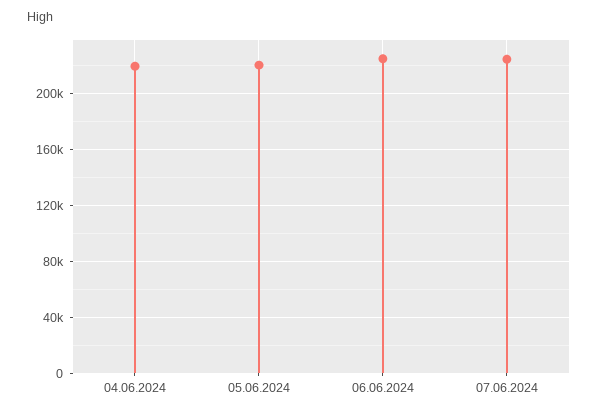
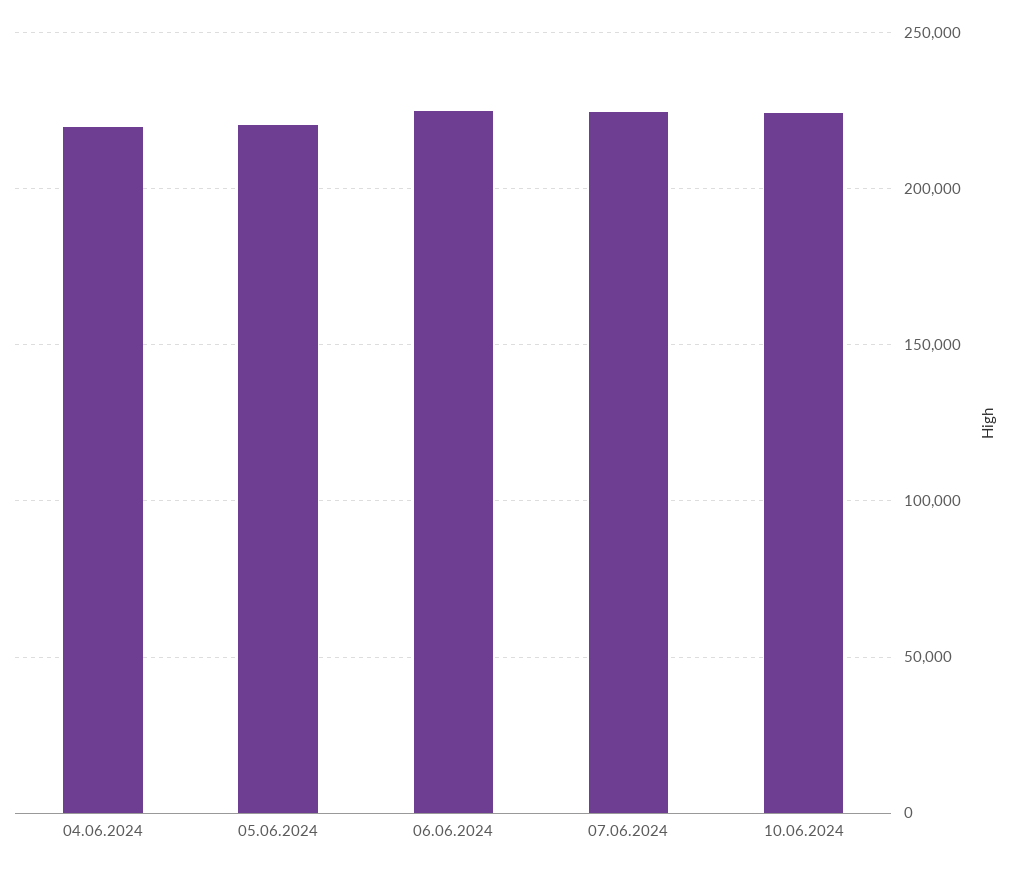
10.06.2024: none -> 225000

